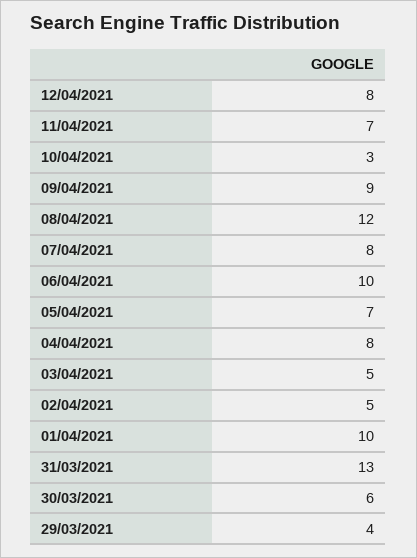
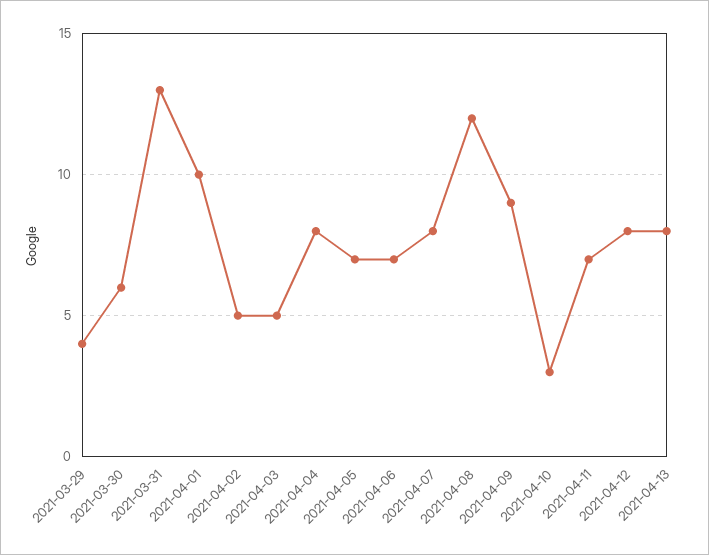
06/04/2021: 10 -> 7
2021-04-13: none -> 8

